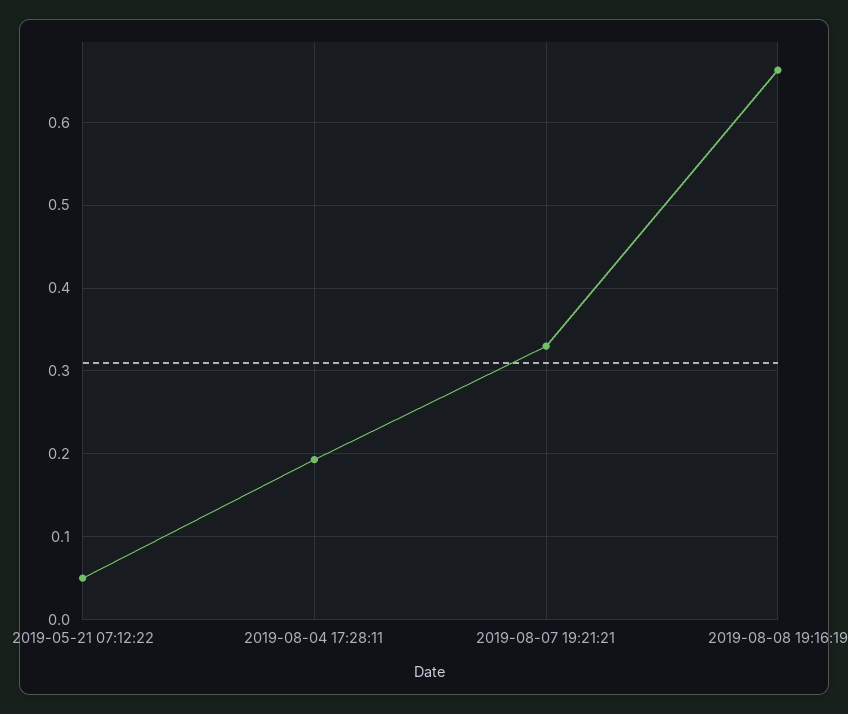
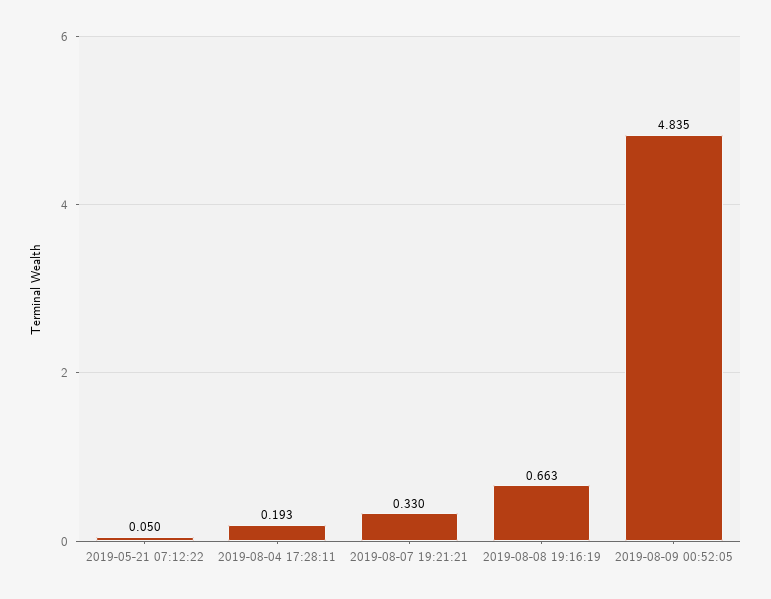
2019-08-09 00:52:05: none -> 4.835

